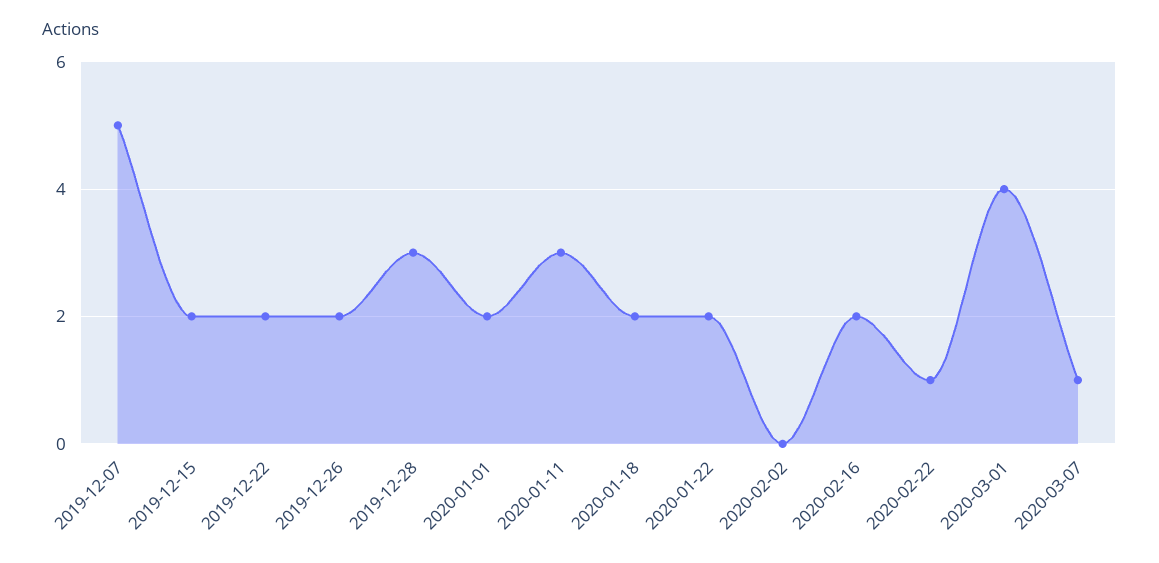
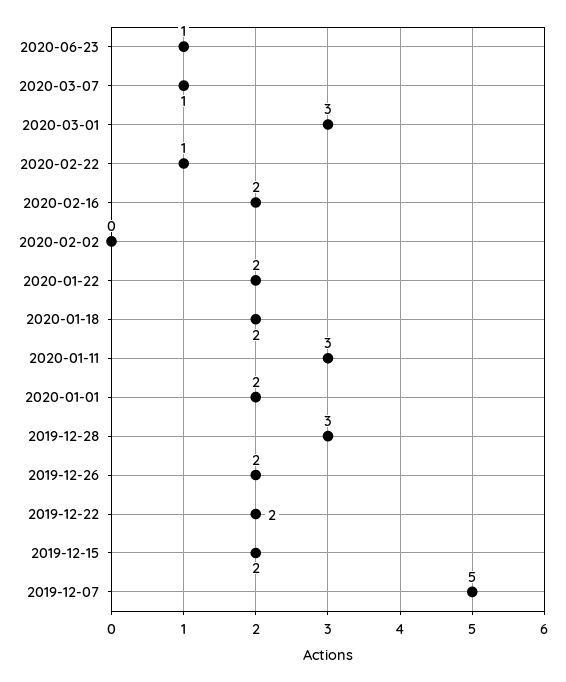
2020-03-01: 4 -> 3
2020-06-23: none -> 1

